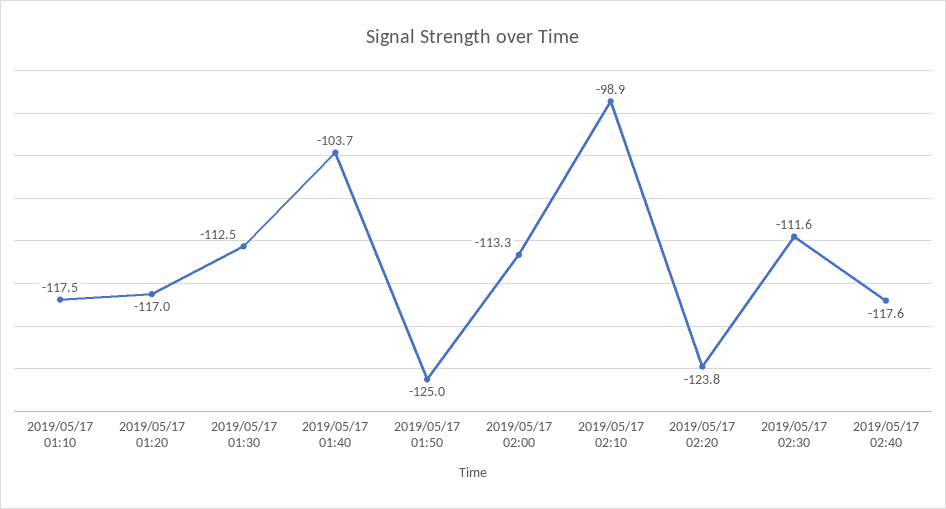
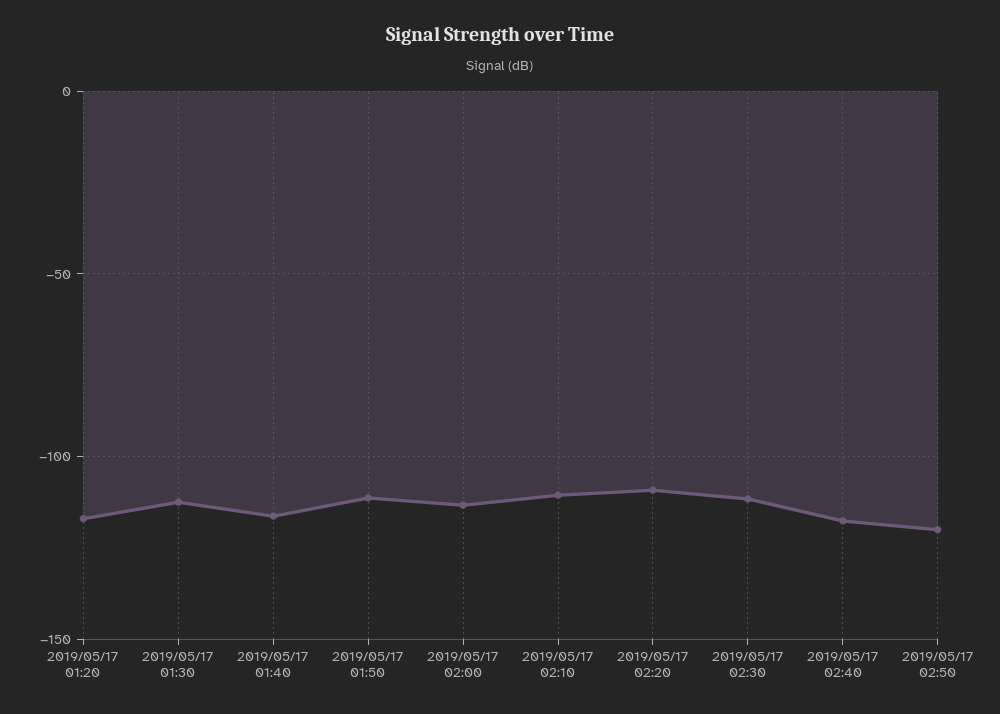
2019/05/17 01:10: -117.5 -> none
2019/05/17 01:40: -103.7 -> -115
2019/05/17 01:50: -125 -> -110
2019/05/17 02:10: -98.9 -> -110
2019/05/17 02:20: -123.8 -> -110
2019/05/17 02:50: none -> -120

